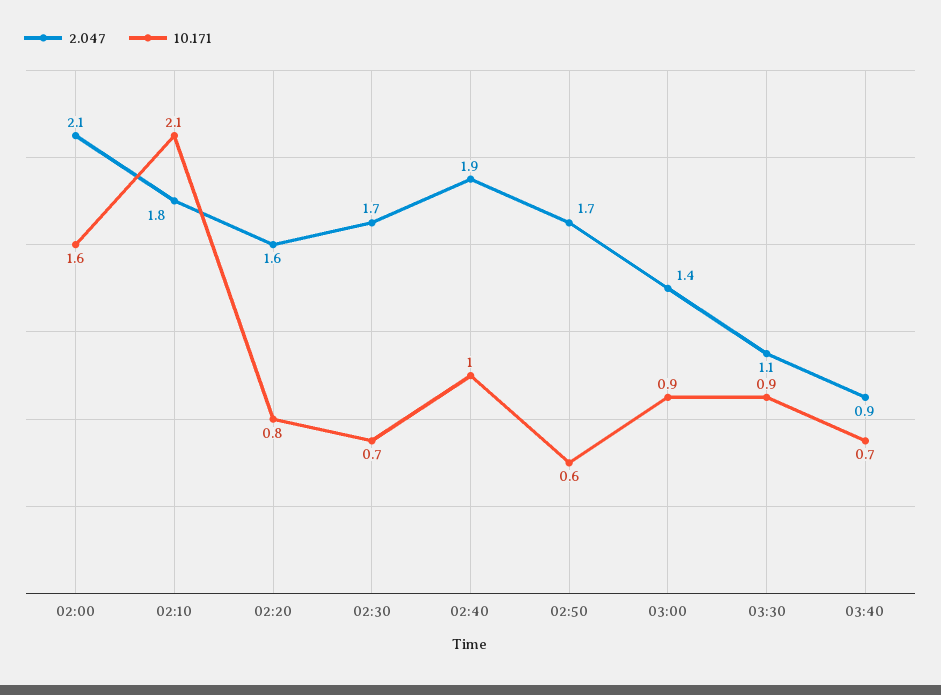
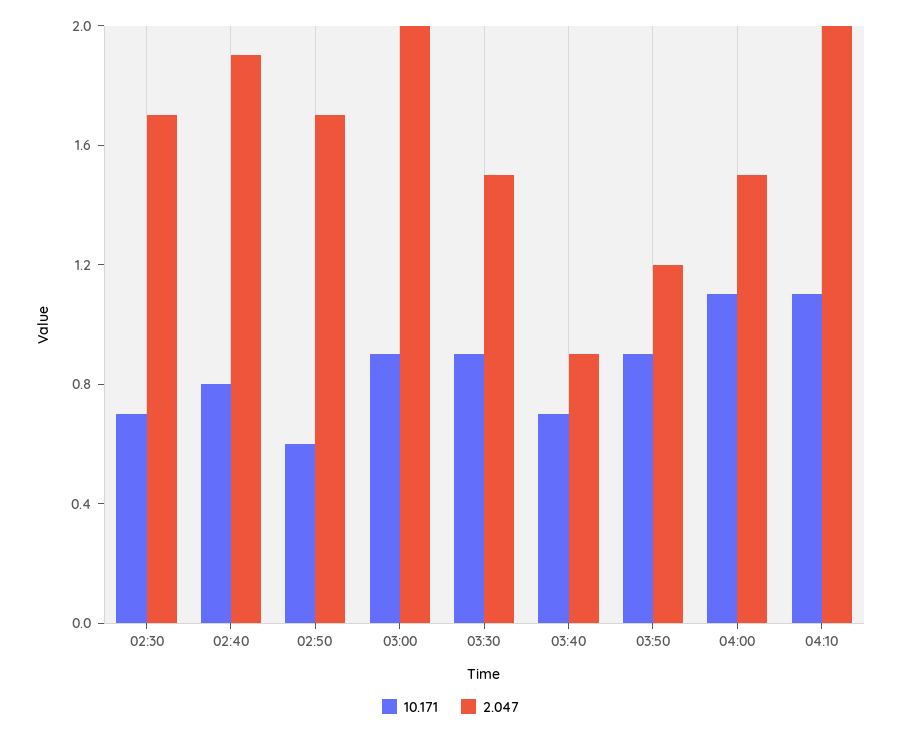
2.047, 02:00: 2.1 -> none
10.171, 02:00: 1.6 -> none
2.047, 02:10: 1.8 -> none
10.171, 02:10: 2.1 -> none
2.047, 02:20: 1.6 -> none
10.171, 02:20: 0.8 -> none
10.171, 02:40: 1 -> 0.8
2.047, 03:00: 1.4 -> 2
2.047, 03:30: 1.1 -> 1.5
10.171, 03:50: none -> 0.9
2.047, 03:50: none -> 1.2
10.171, 04:00: none -> 1.1
2.047, 04:00: none -> 1.5
10.171, 04:10: none -> 1.1
2.047, 04:10: none -> 2

